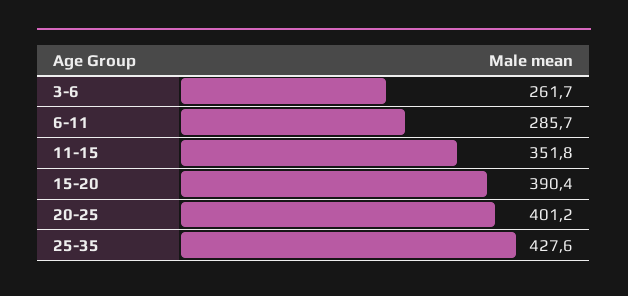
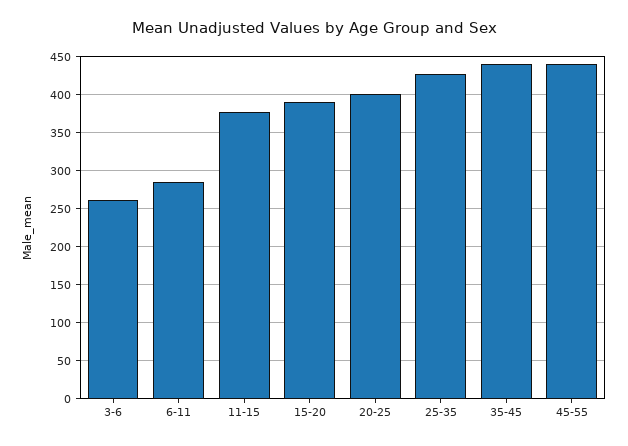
11-15: 351.8 -> 380
35-45: none -> 440
45-55: none -> 440

